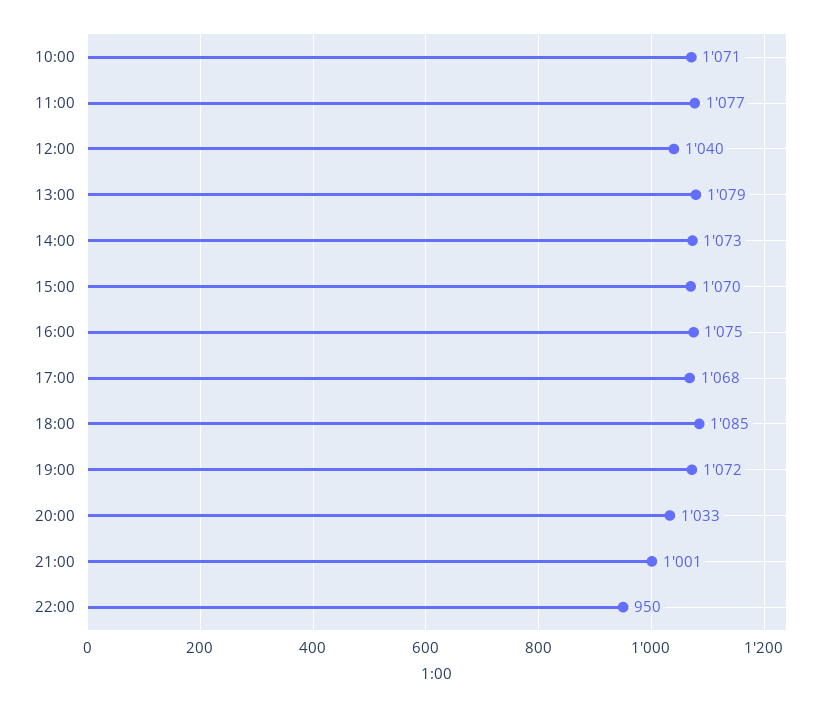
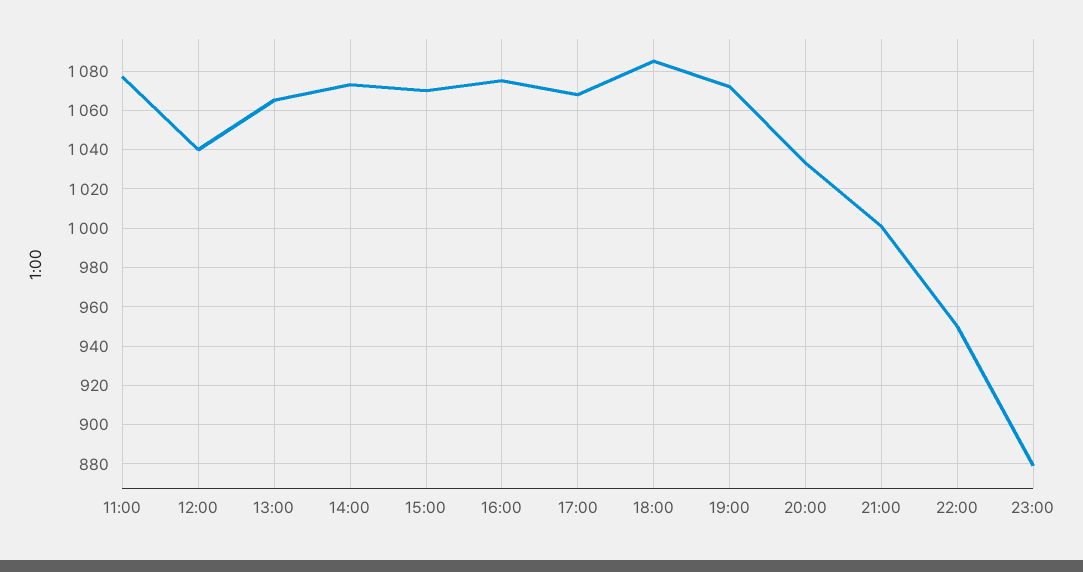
10:00: 1071 -> none
13:00: 1079 -> 1065
23:00: none -> 880

